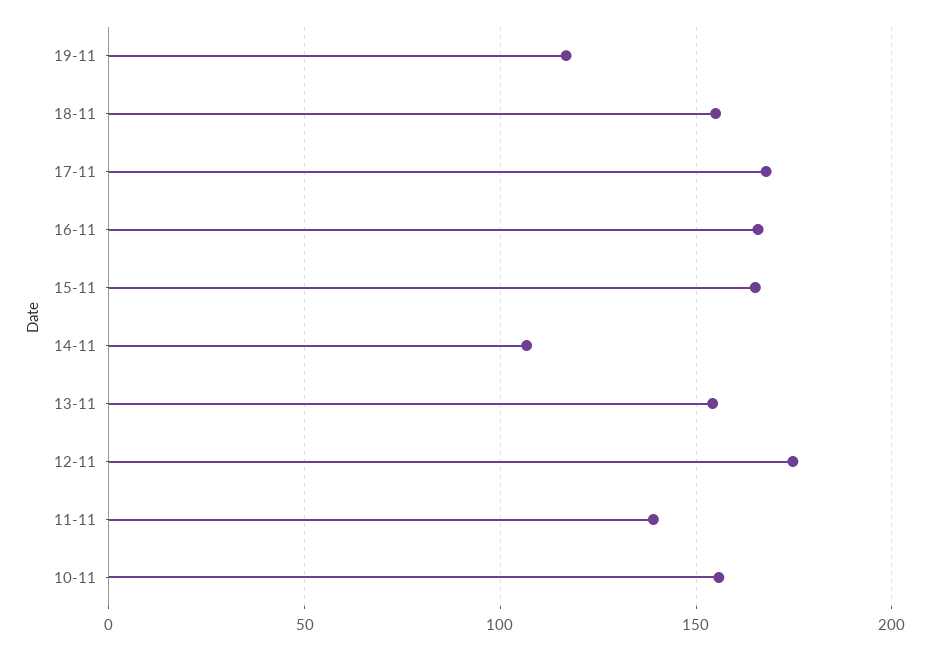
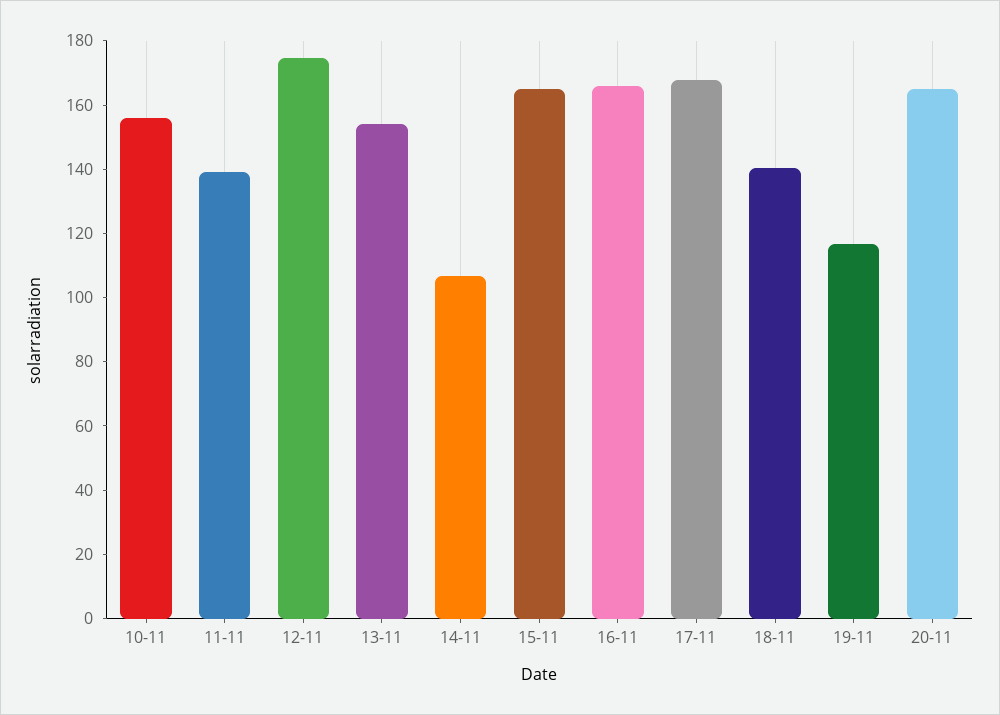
18-11: 155 -> 140
20-11: none -> 165

